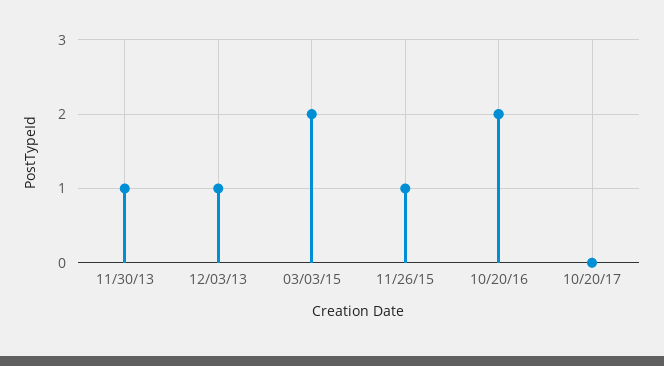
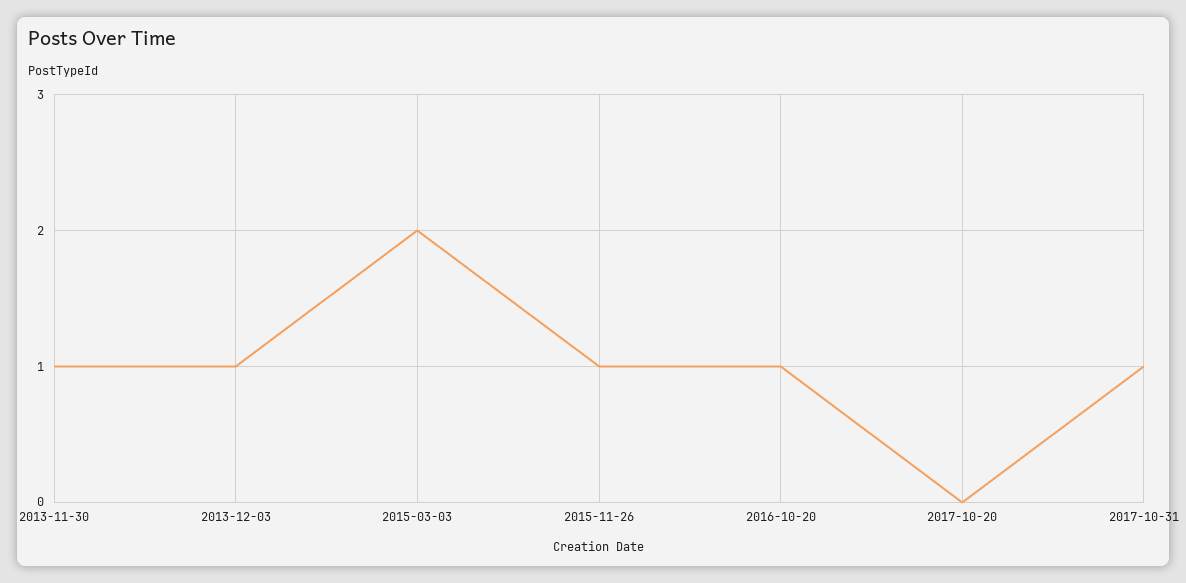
10/20/16: 2 -> 1
2017-10-31: none -> 1

